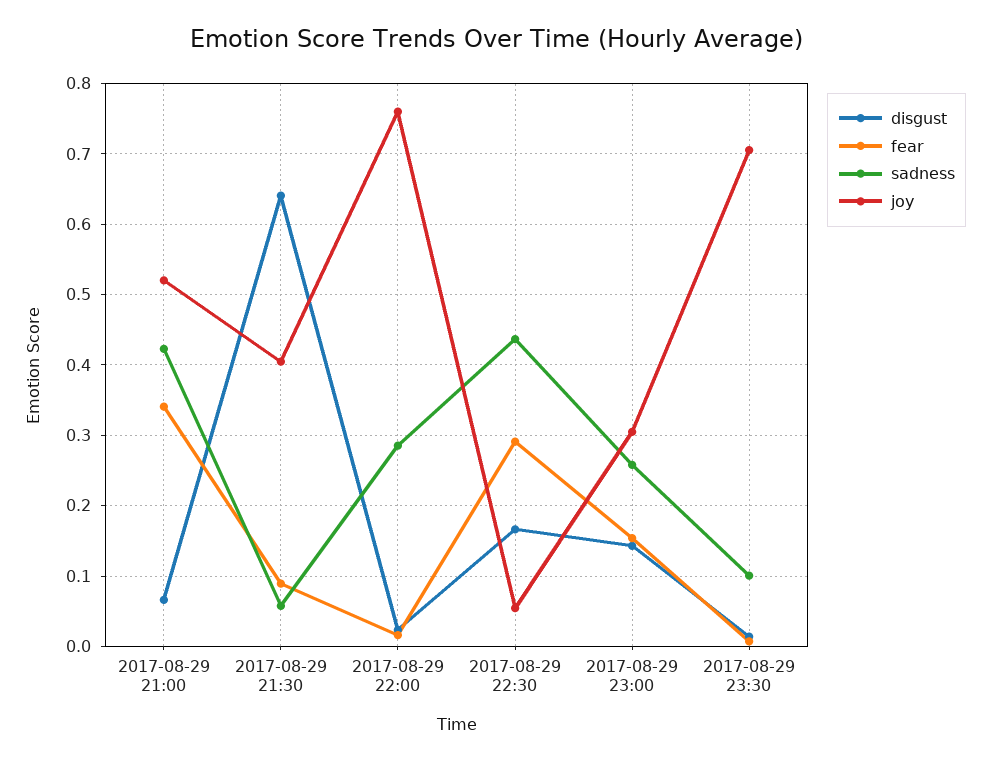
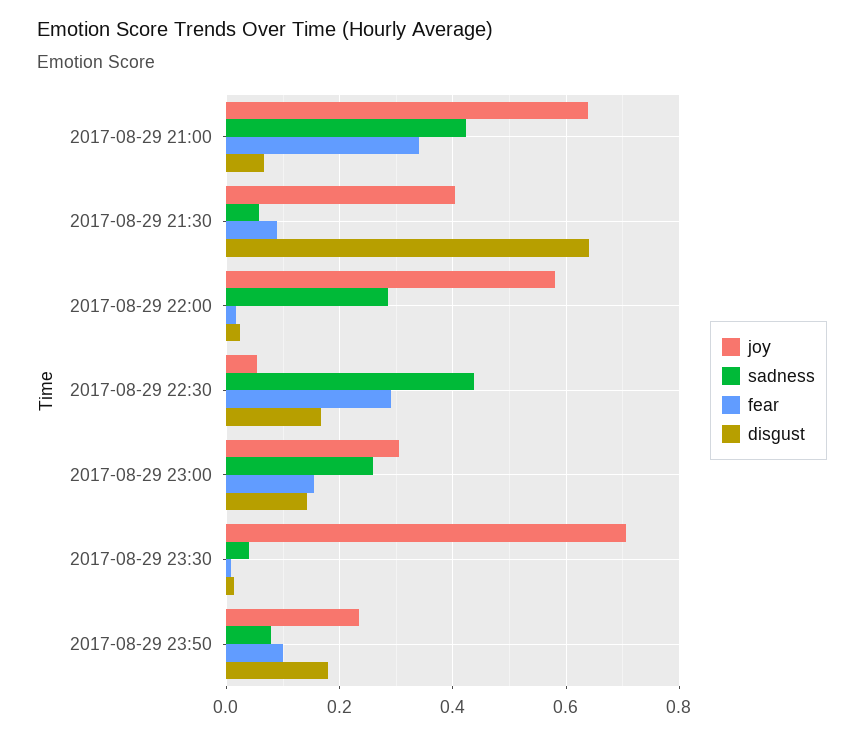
joy, 2017-08-29 21:00: 0.52 -> 0.64
joy, 2017-08-29 22:00: 0.76 -> 0.58
sadness, 2017-08-29 23:30: 0.1 -> 0.04
joy, 2017-08-29 23:50: none -> 0.24
sadness, 2017-08-29 23:50: none -> 0.08
fear, 2017-08-29 23:50: none -> 0.1
disgust, 2017-08-29 23:50: none -> 0.18

